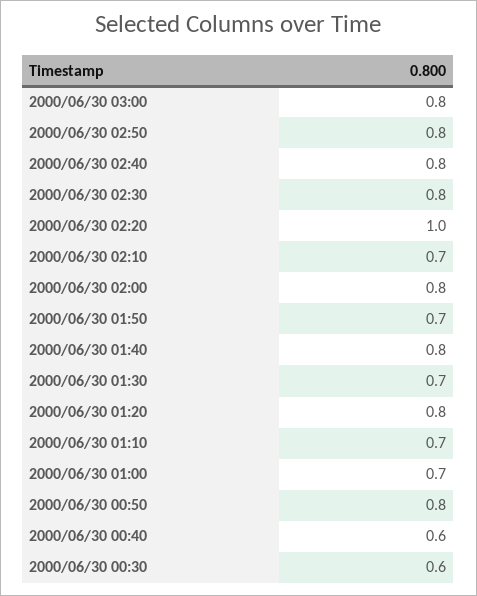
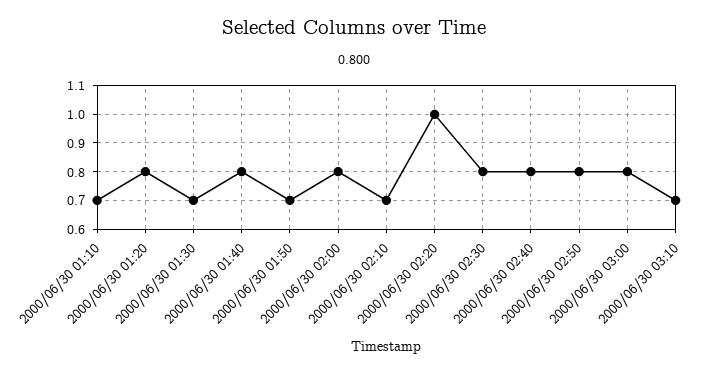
2000/06/30 01:00: 0.7 -> none
2000/06/30 00:50: 0.8 -> none
2000/06/30 00:40: 0.6 -> none
2000/06/30 00:30: 0.6 -> none
2000/06/30 03:10: none -> 0.7

